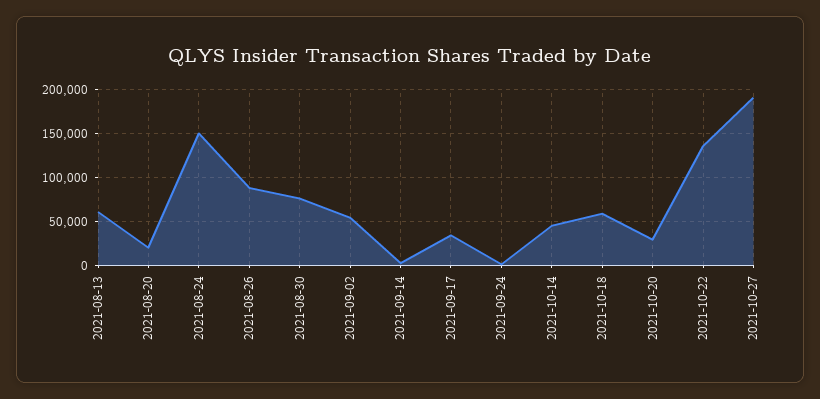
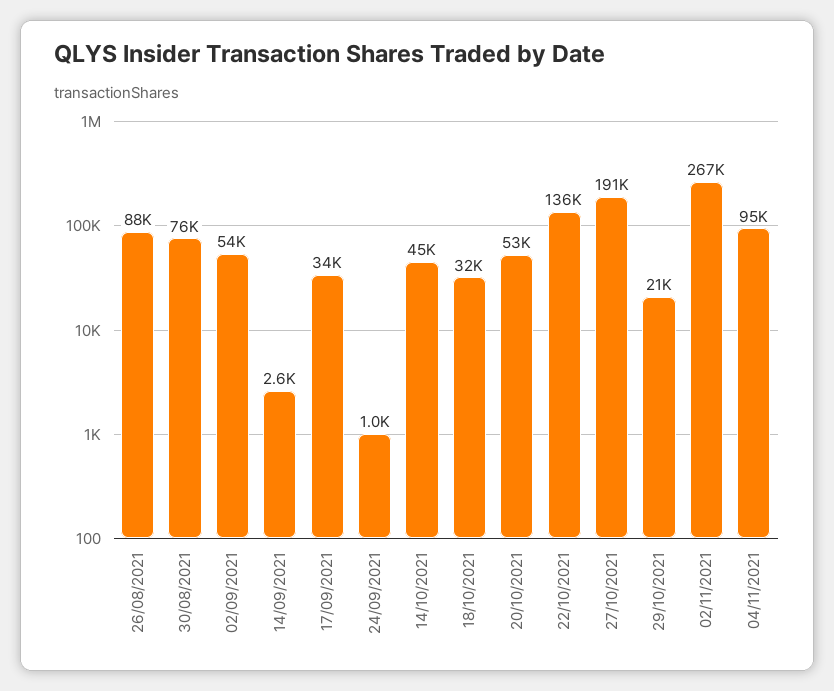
2021-08-13: 60000 -> none
2021-08-20: 20000 -> none
2021-08-24: 150000 -> none
2021-10-18: 60000 -> 32000
2021-10-20: 30000 -> 53000
29/10/2021: none -> 21000
02/11/2021: none -> 267000
04/11/2021: none -> 95000

